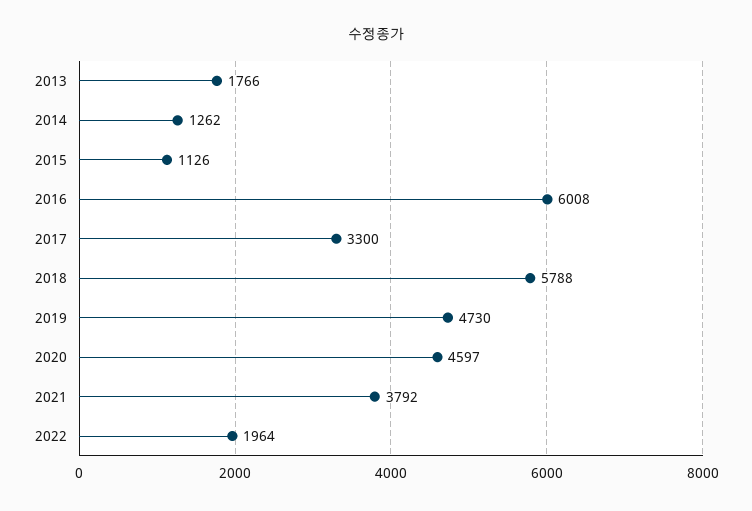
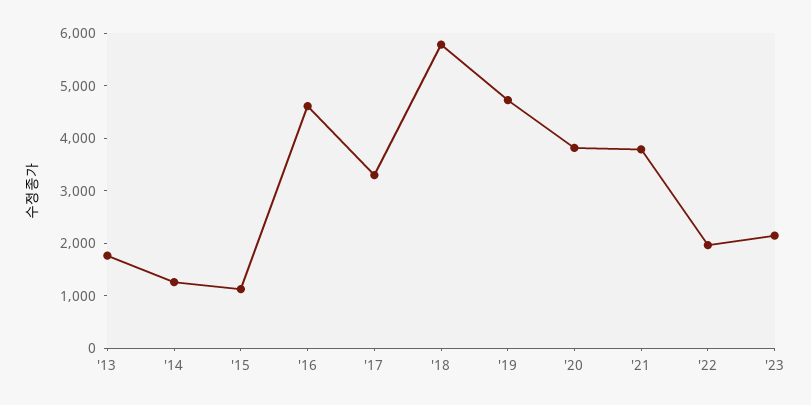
2016: 6008 -> 4600
2020: 4597 -> 3800
'23: none -> 2200

